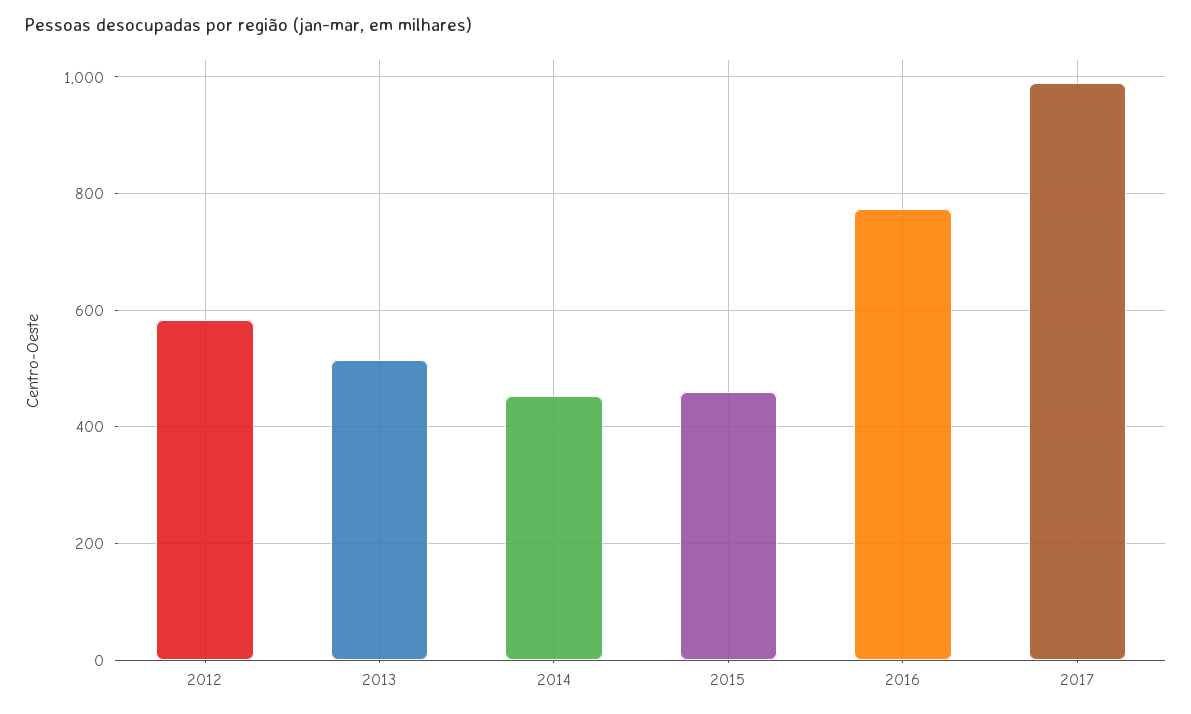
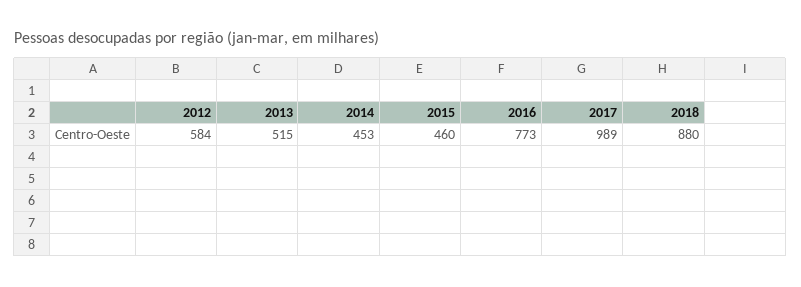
2018: none -> 880

